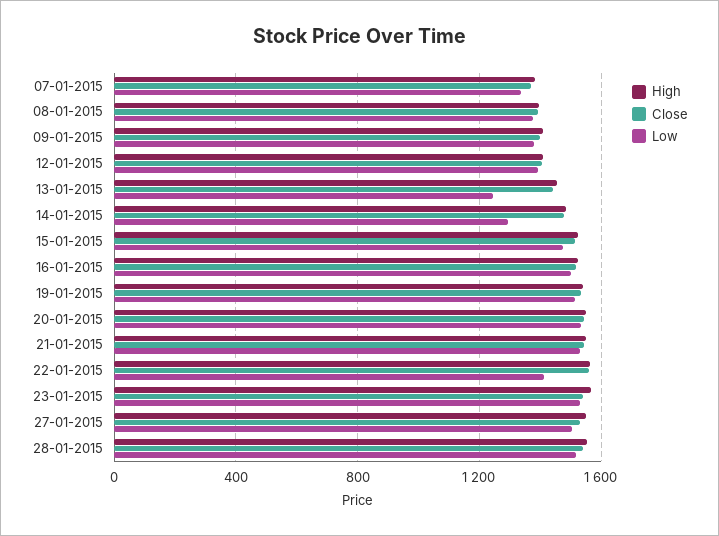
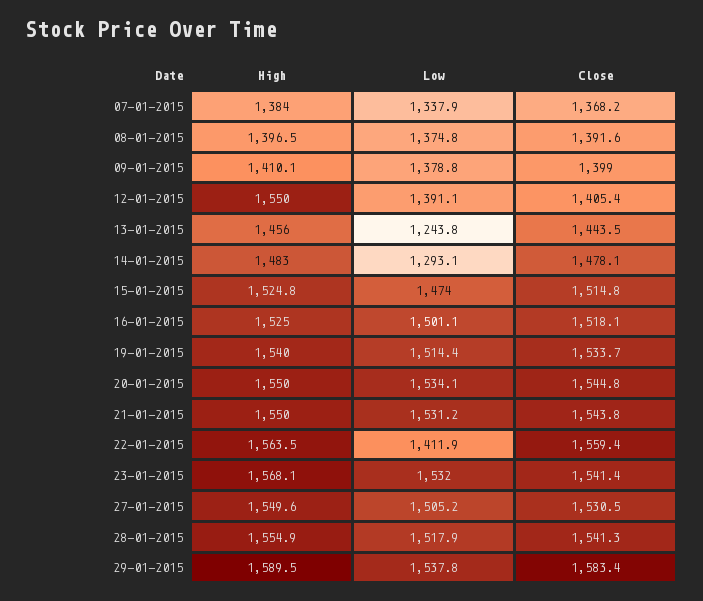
High, 12-01-2015: 1400 -> 1550
High, 29-01-2015: none -> 1589.5
Low, 29-01-2015: none -> 1537.8
Close, 29-01-2015: none -> 1583.4

